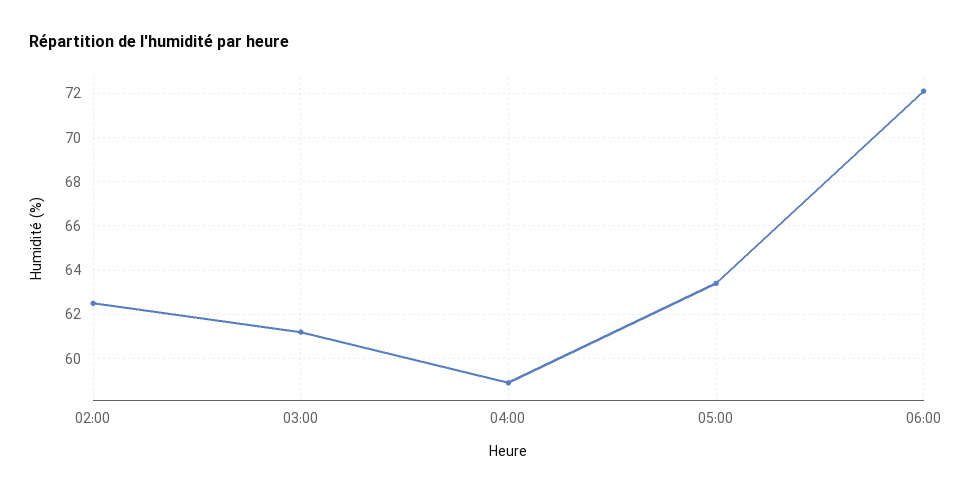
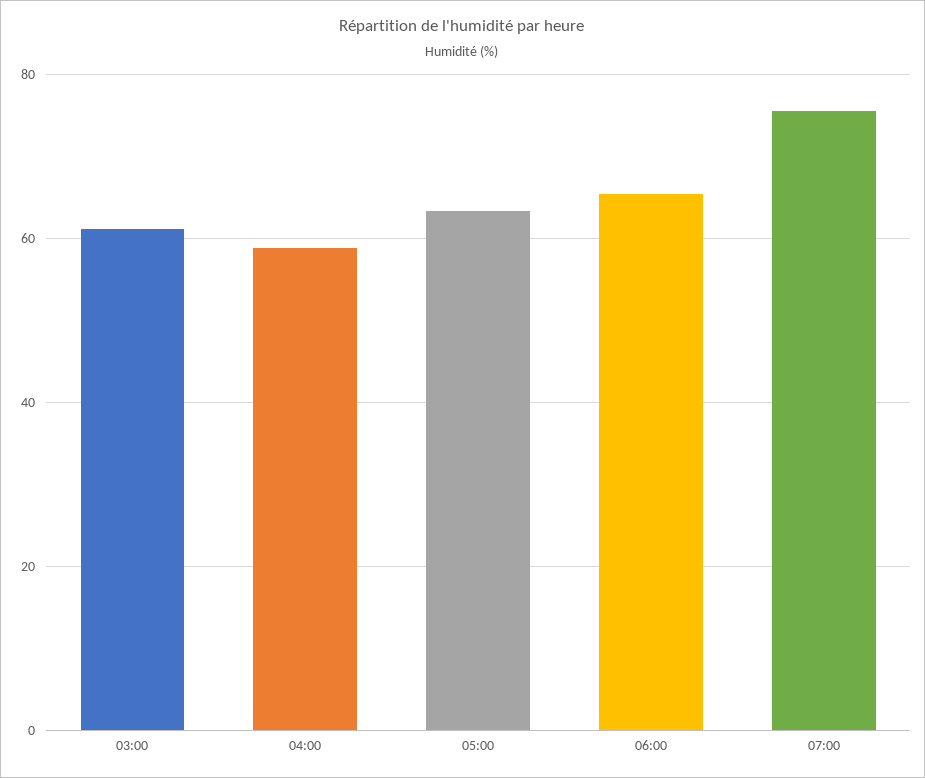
02:00: 62.5 -> none
06:00: 72 -> 66
07:00: none -> 76

